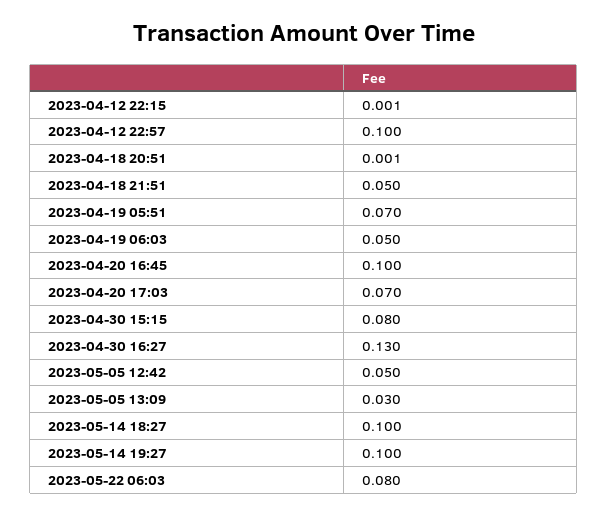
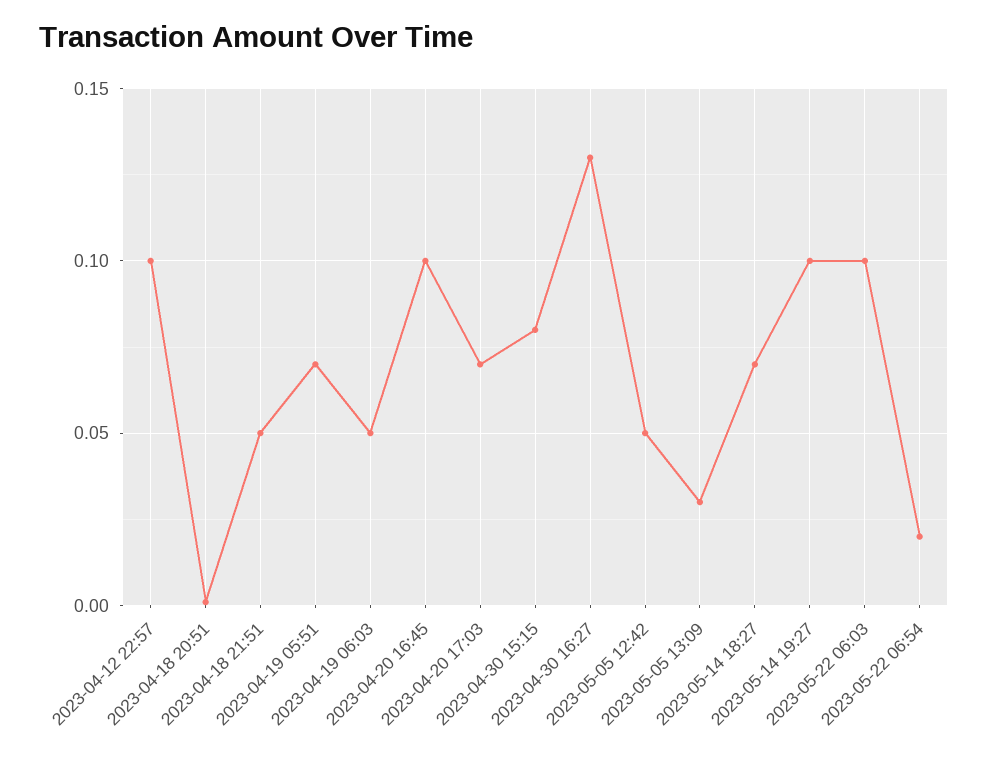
2023-04-12 22:15: 0.001 -> none
2023-05-14 18:27: 0.1 -> 0.07
2023-05-22 06:03: 0.08 -> 0.1
2023-05-22 06:54: none -> 0.02

